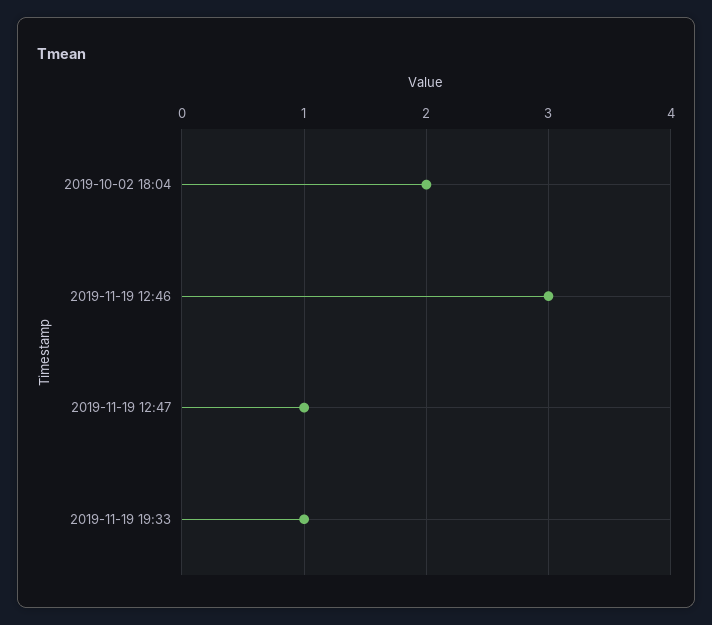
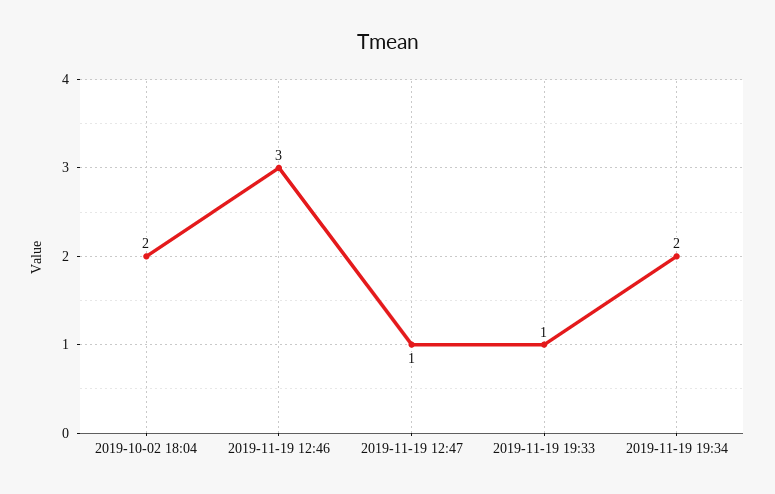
2019-11-19 19:34: none -> 2

